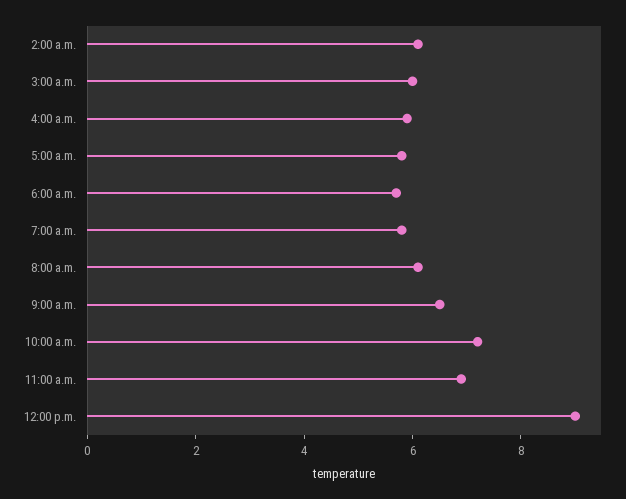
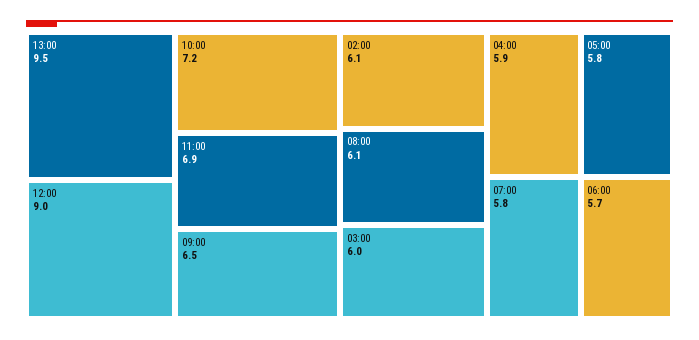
13:00: none -> 9.5

